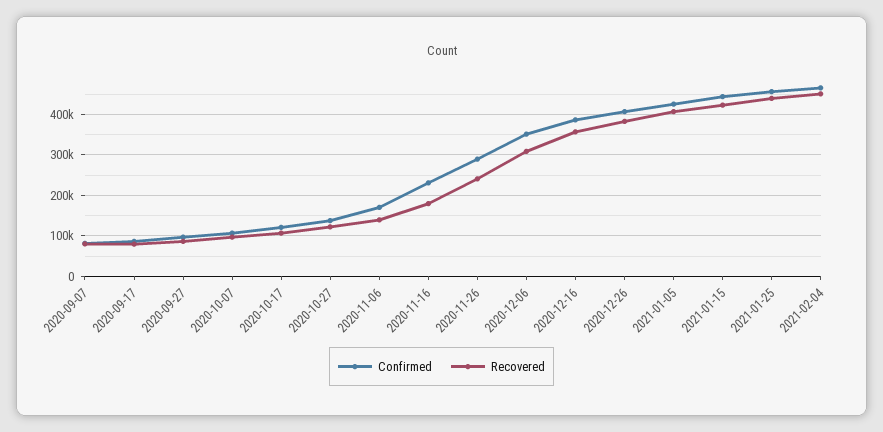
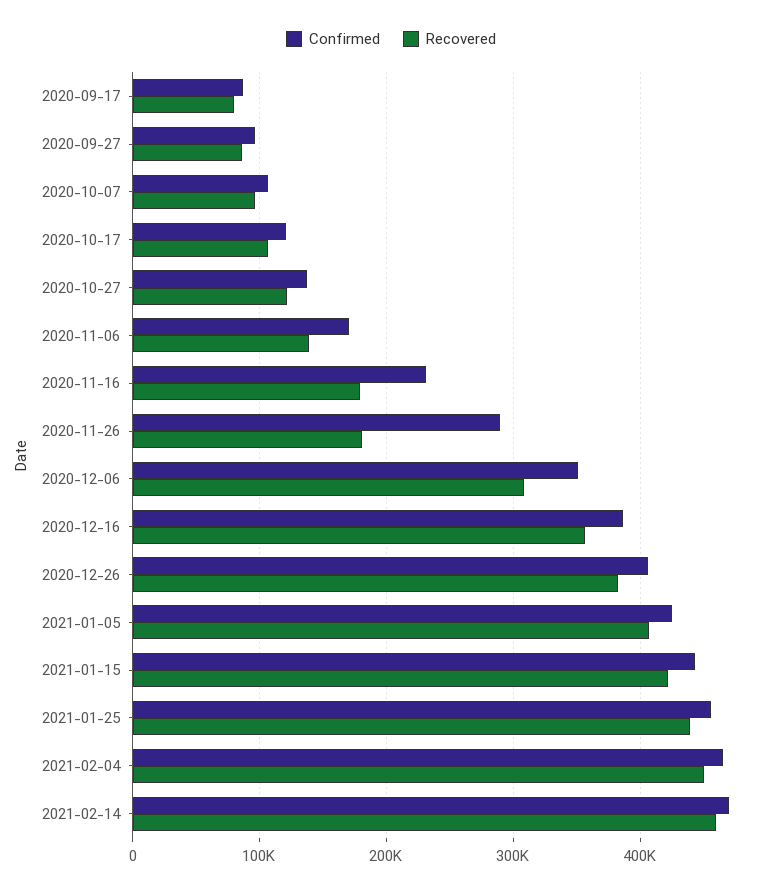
Confirmed, 2020-09-07: 80000 -> none
Recovered, 2020-09-07: 80000 -> none
Recovered, 2020-11-26: 240000 -> 180000
Confirmed, 2021-02-14: none -> 470000
Recovered, 2021-02-14: none -> 460000

